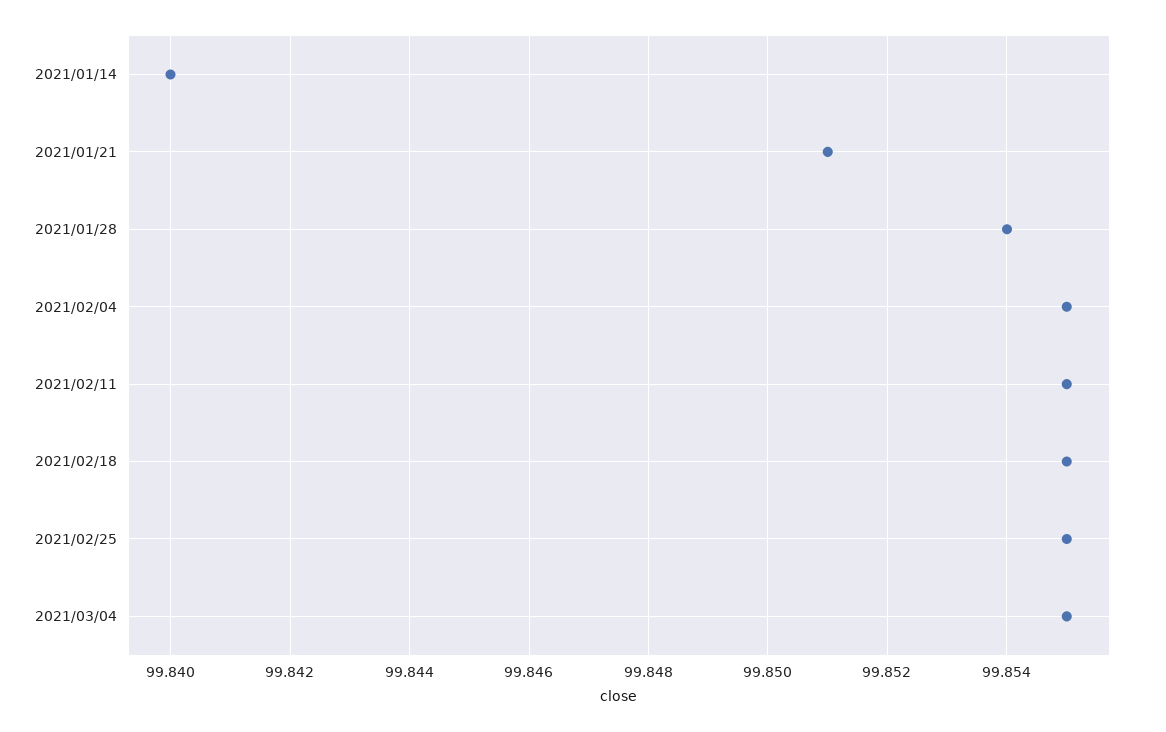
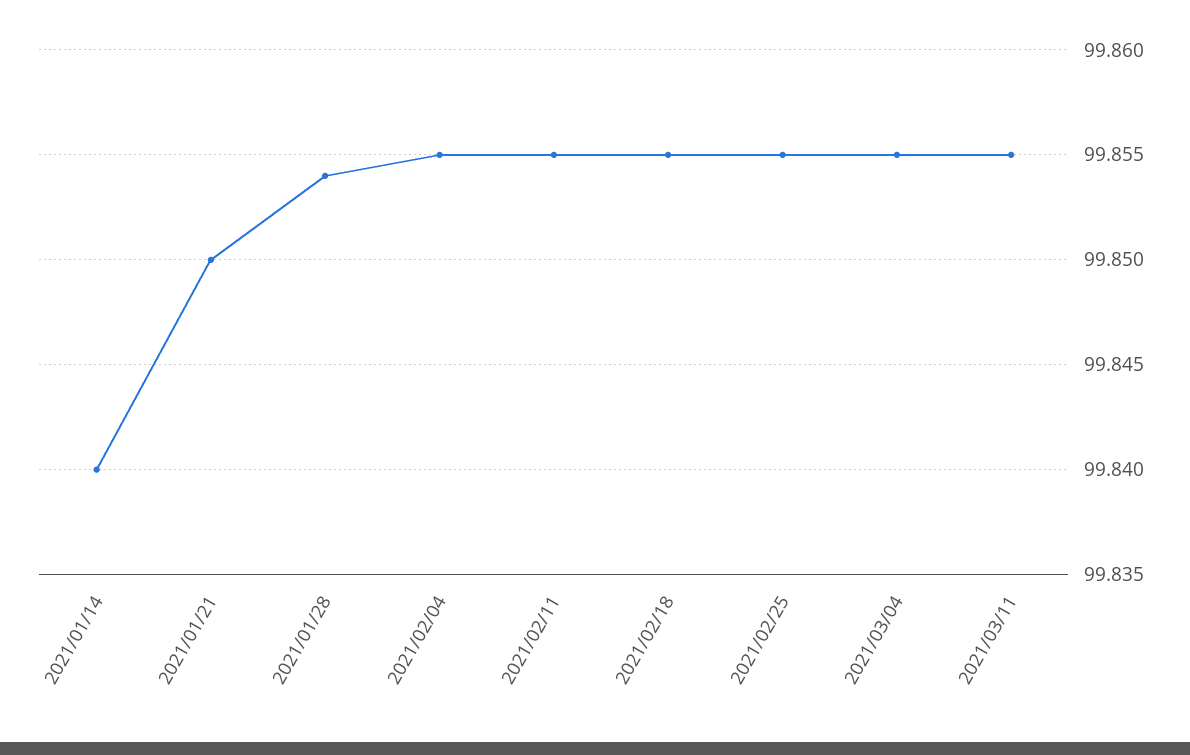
2021/01/21: 99.851 -> 99.85
2021/03/11: none -> 99.855

